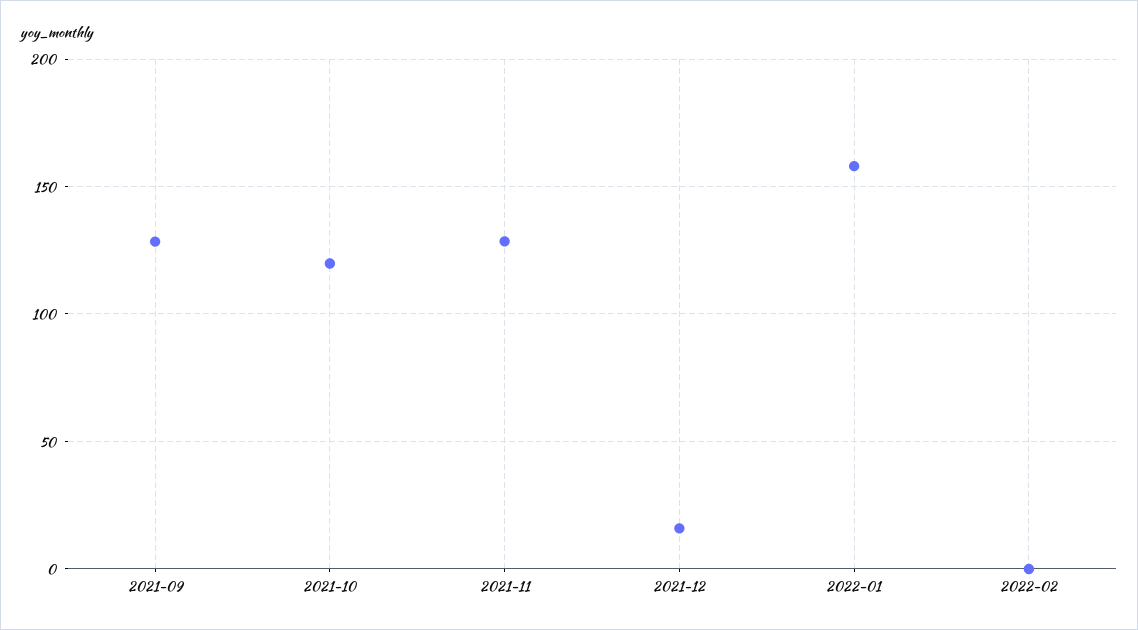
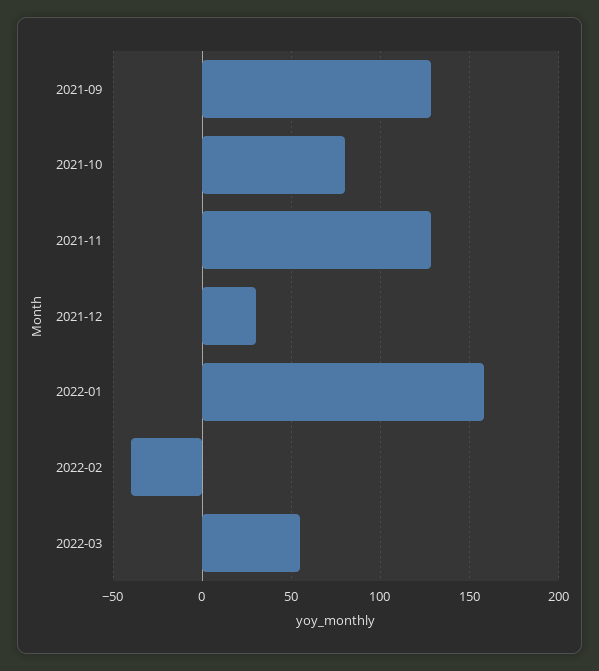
2021-10: 120 -> 80
2021-12: 15 -> 30
2022-02: 0 -> -40
2022-03: none -> 55

